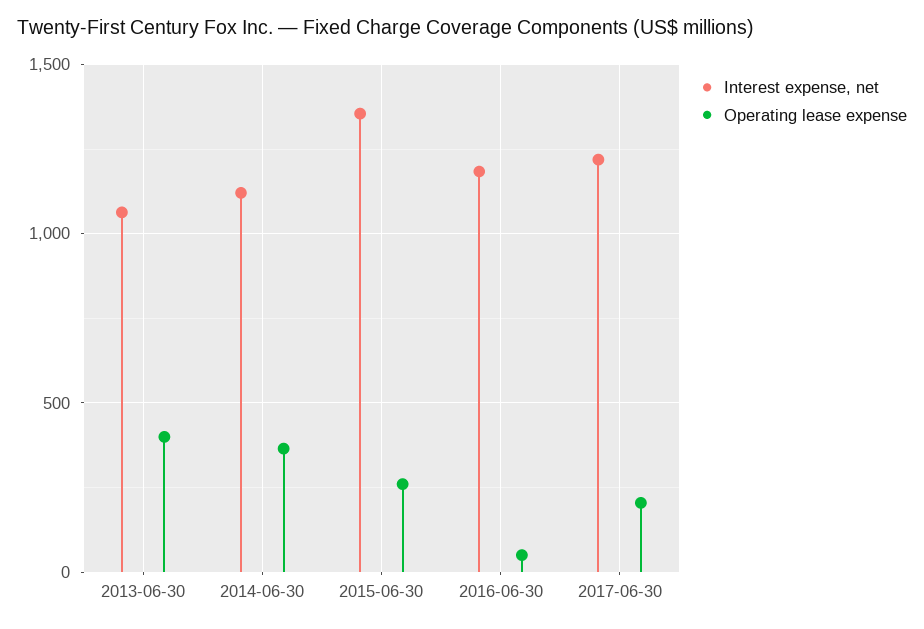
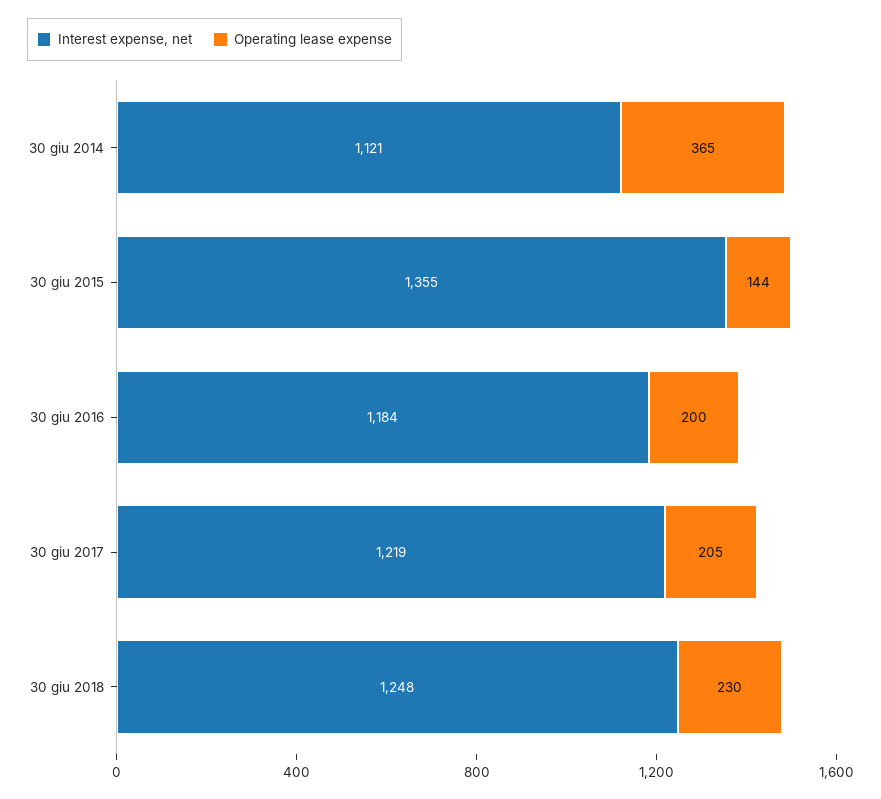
Interest expense, net, 2013-06-30: 1050 -> none
Operating lease expense, 2013-06-30: 400 -> none
Operating lease expense, 2015-06-30: 250 -> 144
Operating lease expense, 2016-06-30: 50 -> 200
Interest expense, net, 30 giu 2018: none -> 1248
Operating lease expense, 30 giu 2018: none -> 230

